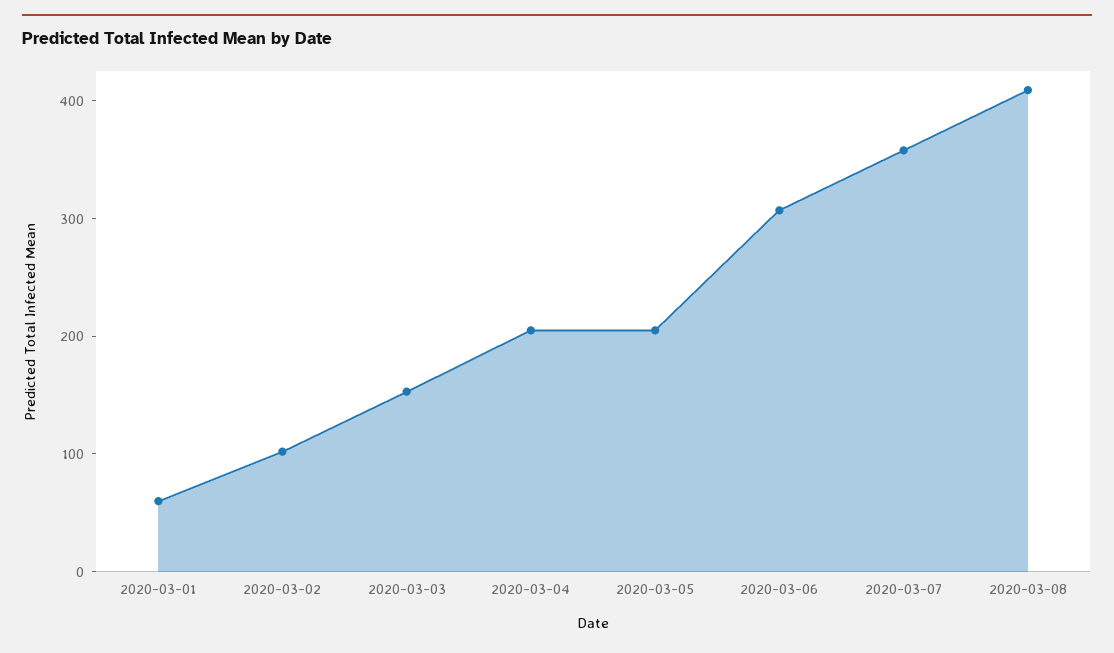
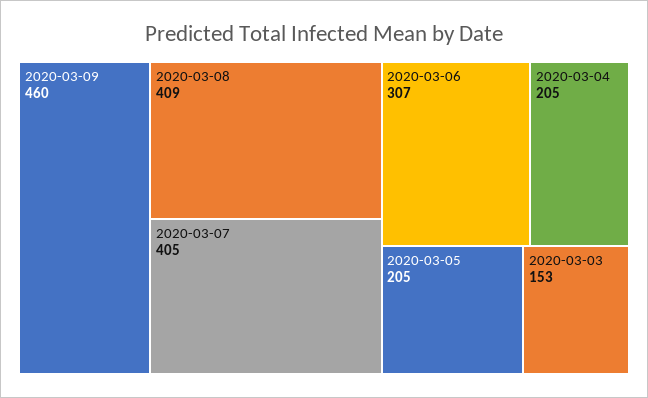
2020-03-01: 60 -> none
2020-03-02: 100 -> none
2020-03-07: 360 -> 405
2020-03-09: none -> 460

